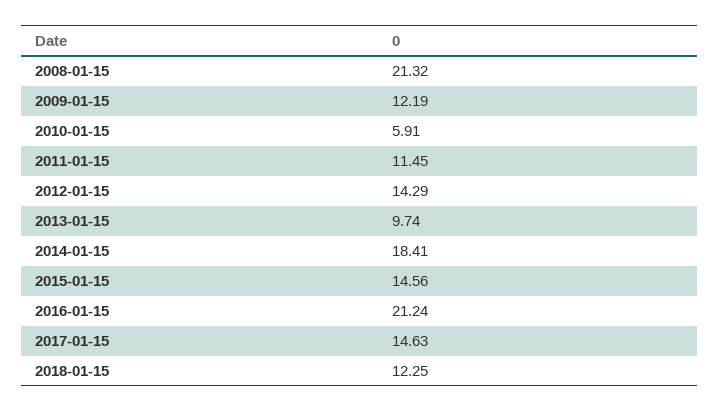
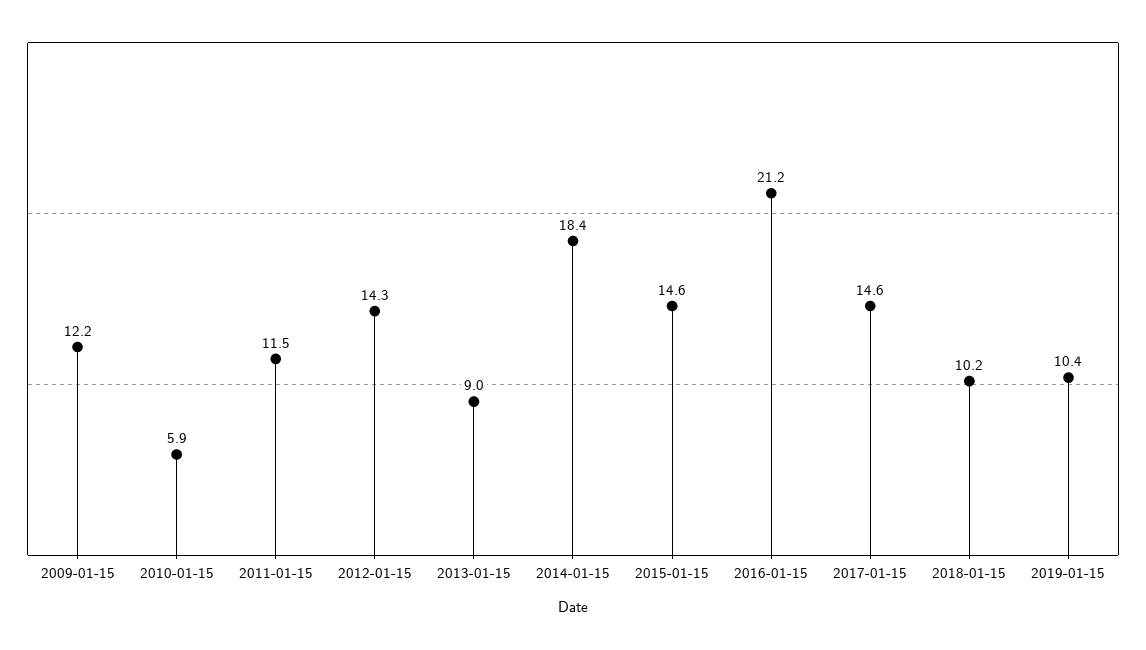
2008-01-15: 21.32 -> none
2013-01-15: 9.74 -> 9
2018-01-15: 12.25 -> 10.2
2019-01-15: none -> 10.4

